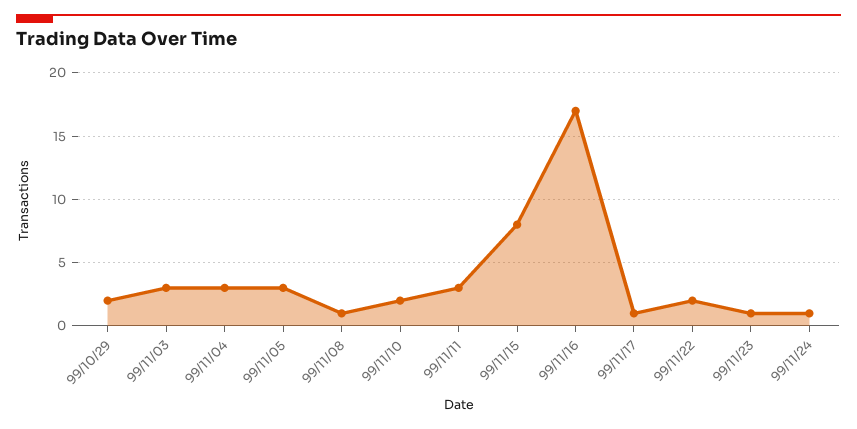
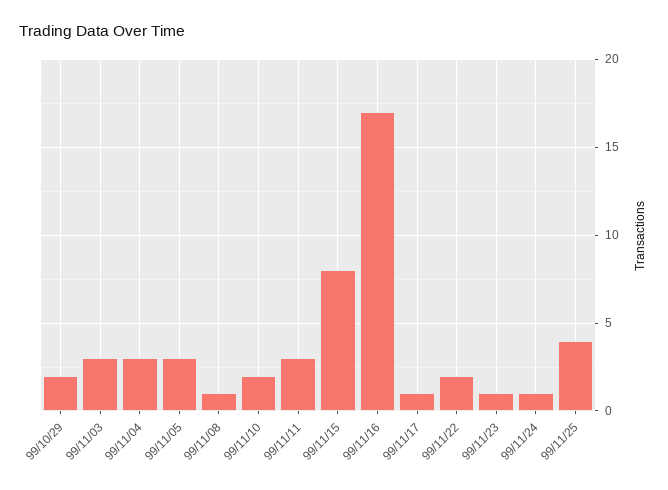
99/11/25: none -> 4

